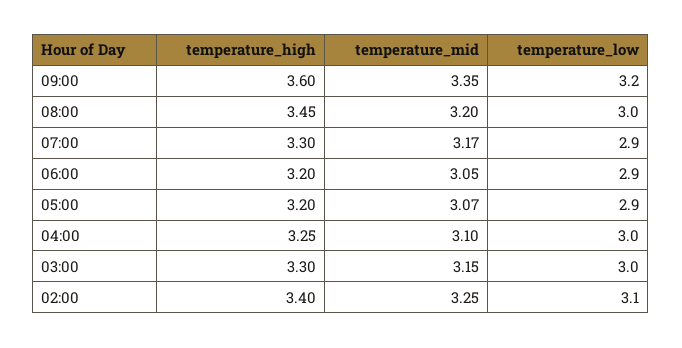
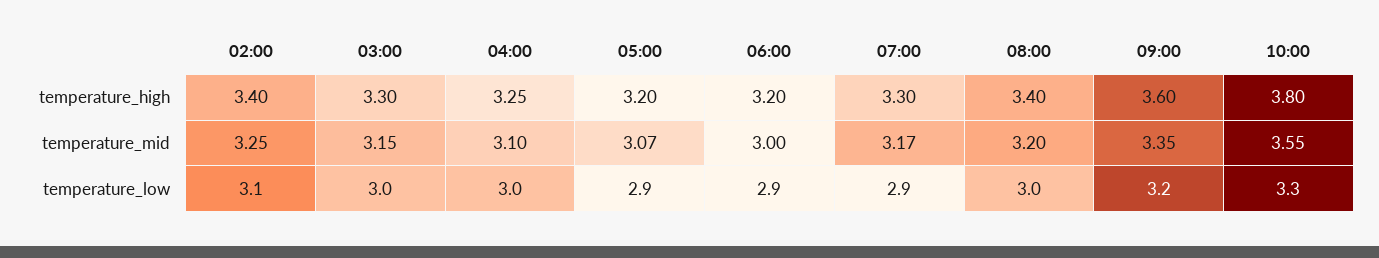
temperature_high, 08:00: 3.45 -> 3.4
temperature_mid, 06:00: 3.05 -> 3
temperature_high, 10:00: none -> 3.8
temperature_mid, 10:00: none -> 3.55
temperature_low, 10:00: none -> 3.3

